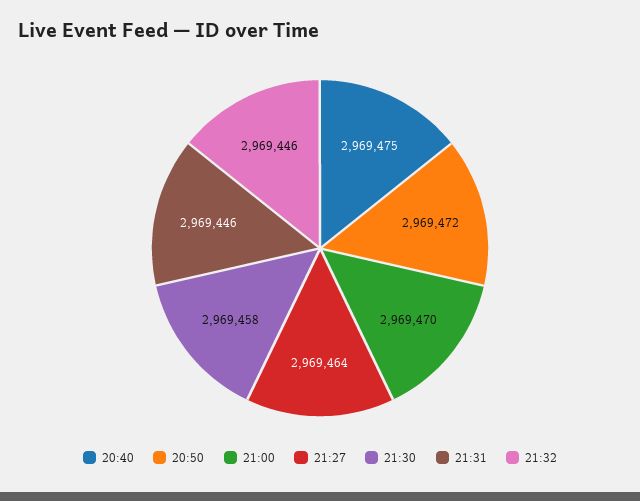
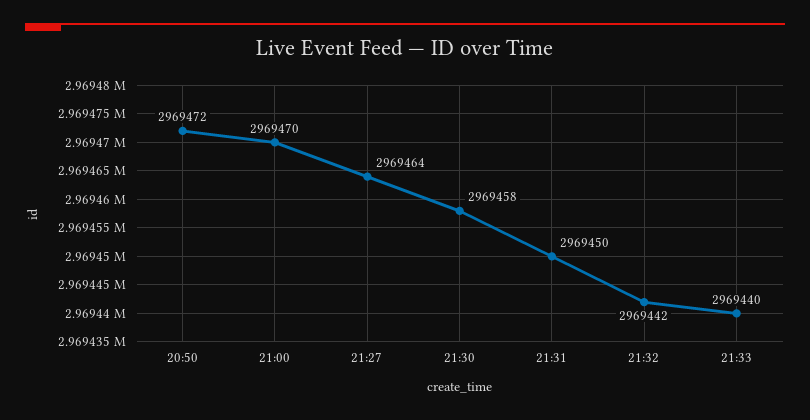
20:40: 2969475 -> none
21:31: 2969446 -> 2969450
21:32: 2969446 -> 2969442
21:33: none -> 2969440

